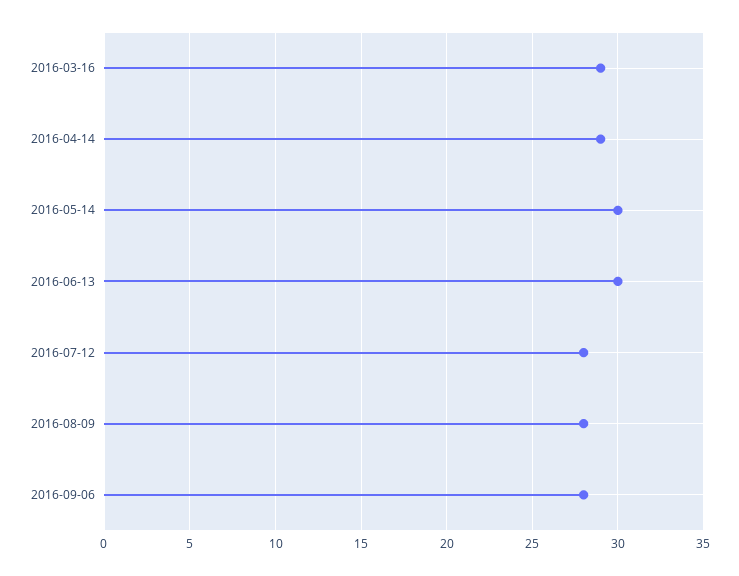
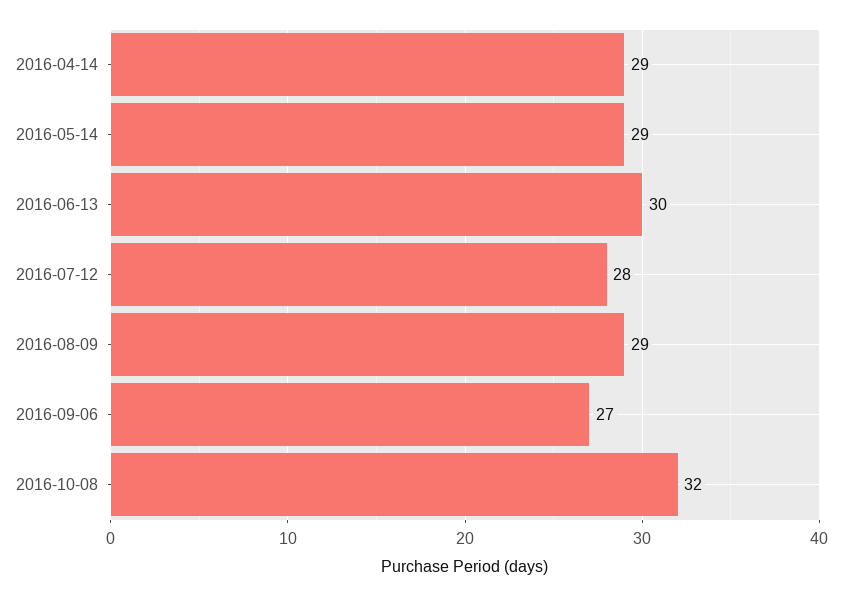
2016-03-16: 29 -> none
2016-05-14: 30 -> 29
2016-08-09: 28 -> 29
2016-09-06: 28 -> 27
2016-10-08: none -> 32

